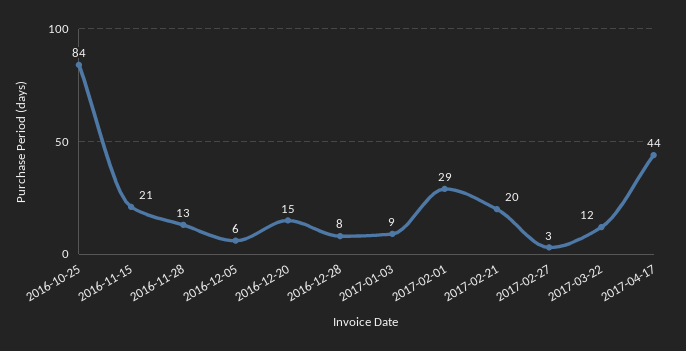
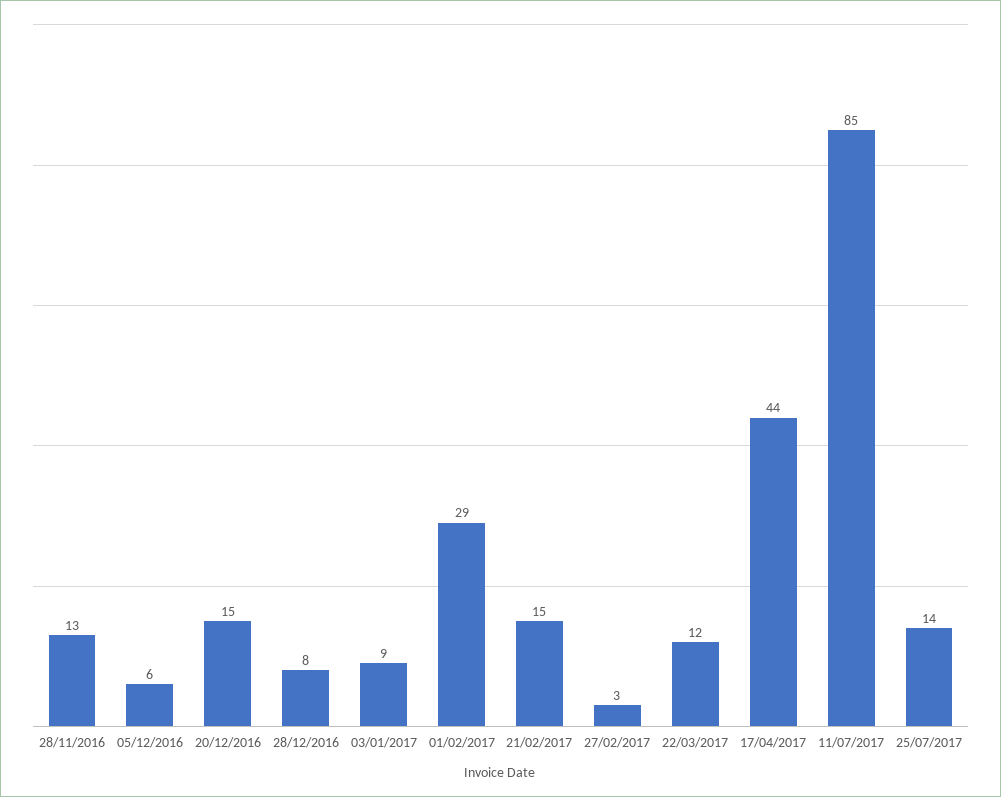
2016-10-25: 84 -> none
2016-11-15: 21 -> none
2017-02-21: 20 -> 15
11/07/2017: none -> 85
25/07/2017: none -> 14

